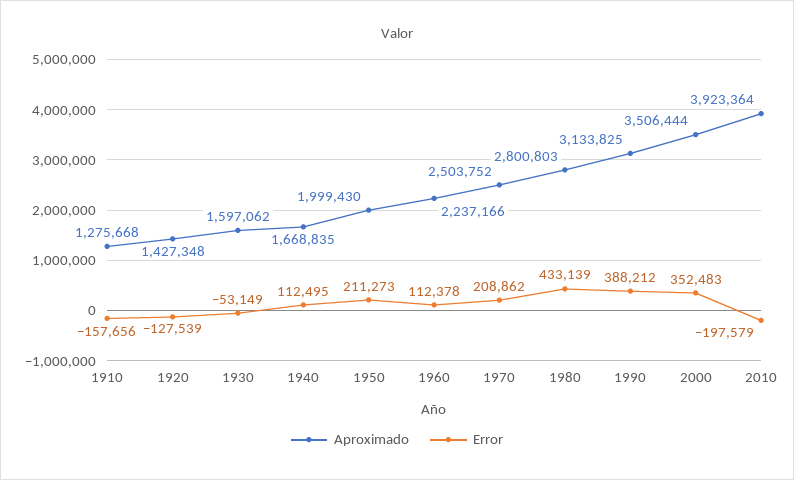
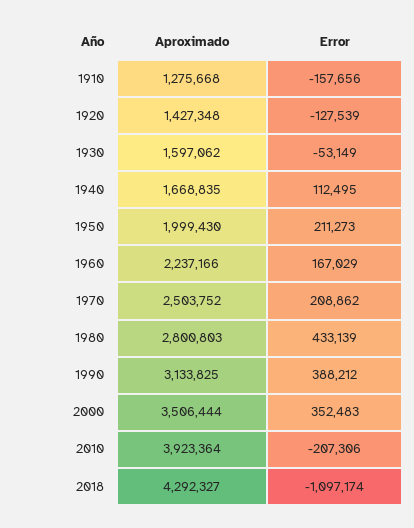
Error, 1960: 112378 -> 167029
Error, 2010: -197579 -> -207306
Aproximado, 2018: none -> 4292327
Error, 2018: none -> -1097174

